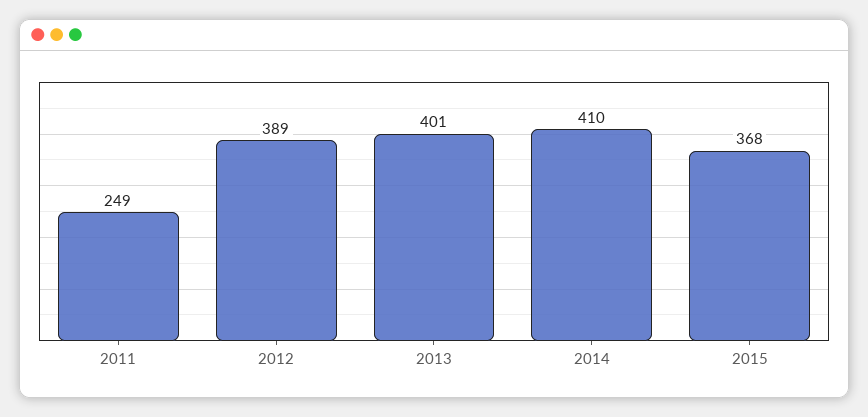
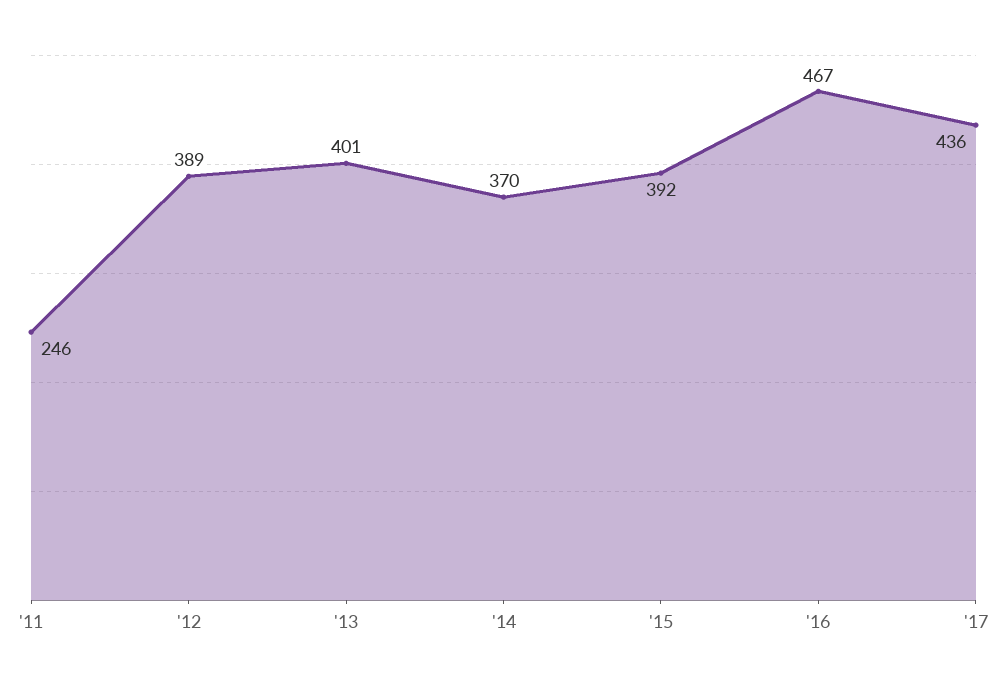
2011: 249 -> 246
2014: 410 -> 370
2015: 368 -> 392
'16: none -> 467
'17: none -> 436

